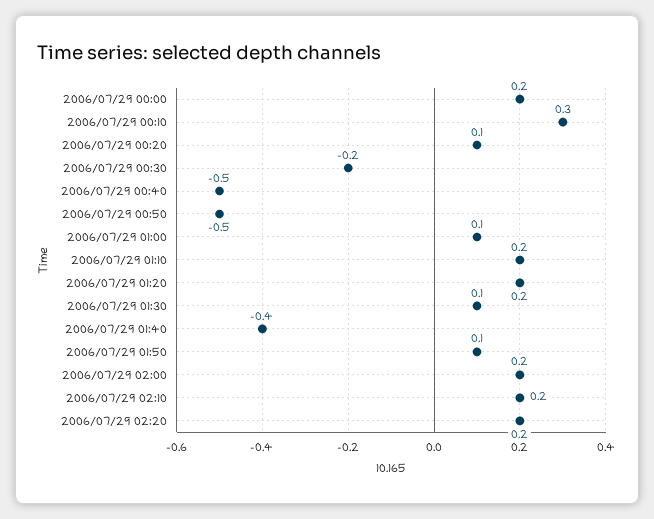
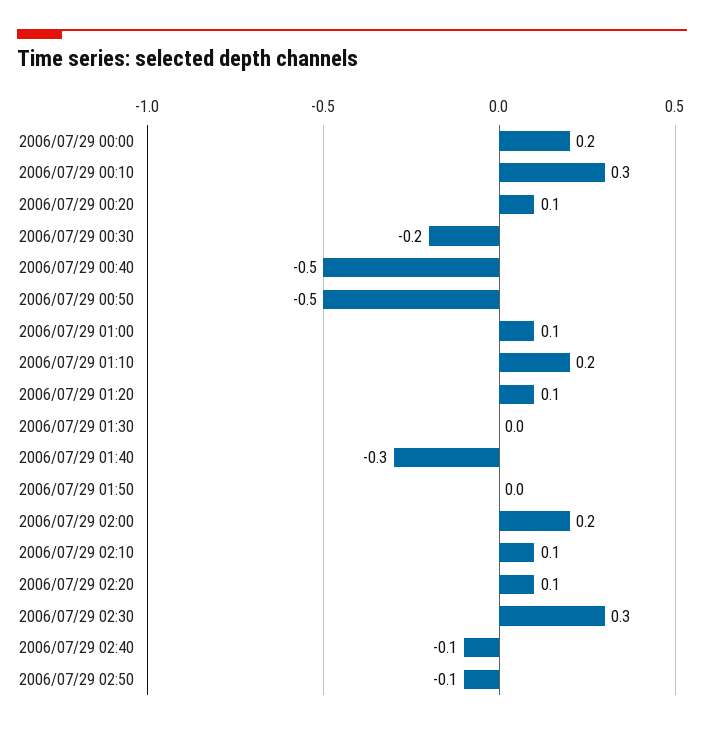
2006/07/29 01:20: 0.2 -> 0.1
2006/07/29 01:30: 0.1 -> 0
2006/07/29 01:40: -0.4 -> -0.3
2006/07/29 01:50: 0.1 -> 0
2006/07/29 02:10: 0.2 -> 0.1
2006/07/29 02:20: 0.2 -> 0.1
2006/07/29 02:30: none -> 0.3
2006/07/29 02:40: none -> -0.1
2006/07/29 02:50: none -> -0.1

